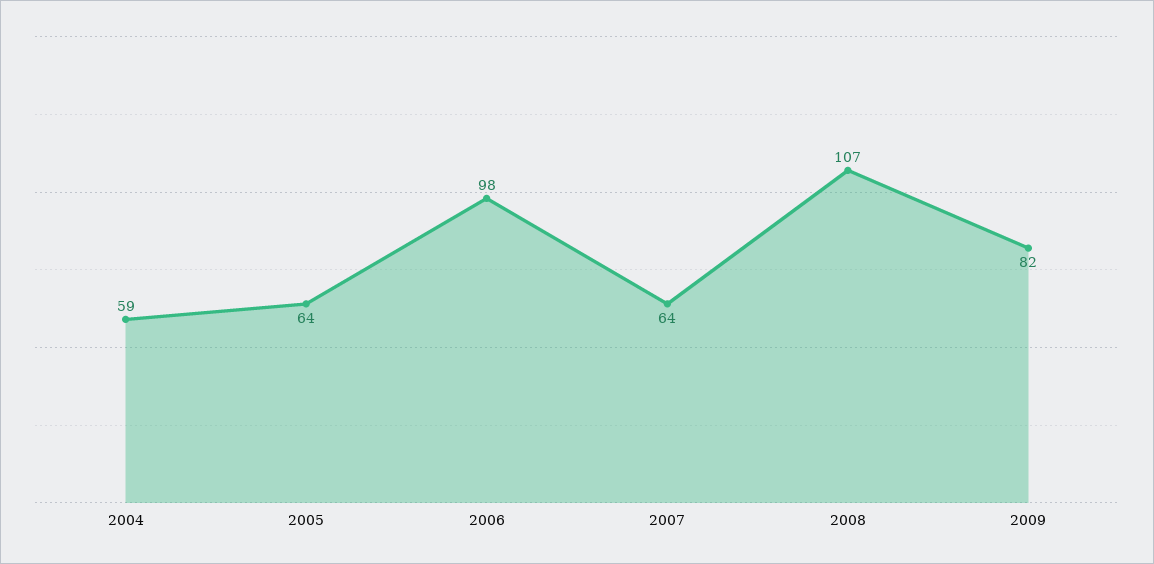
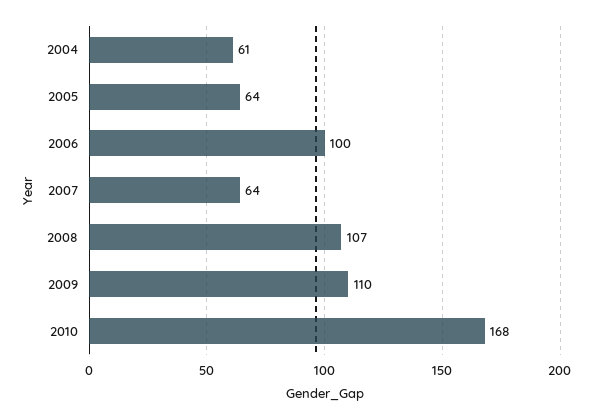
2004: 59 -> 61
2006: 98 -> 100
2009: 82 -> 110
2010: none -> 168

